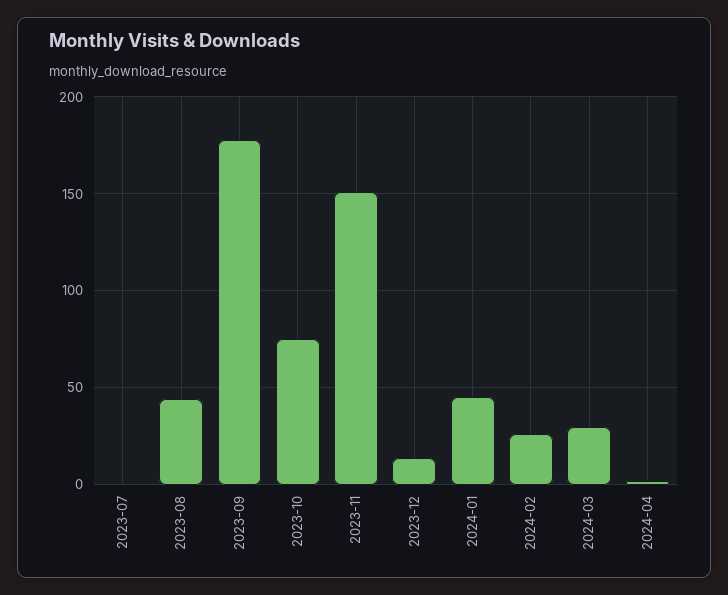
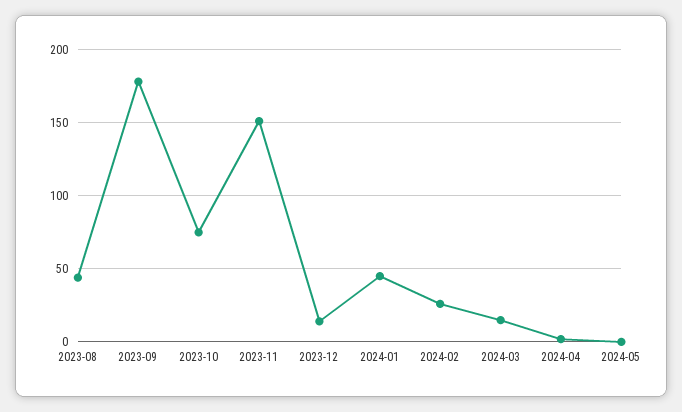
2023-07: 0 -> none
2024-03: 30 -> 15
2024-05: none -> 0

